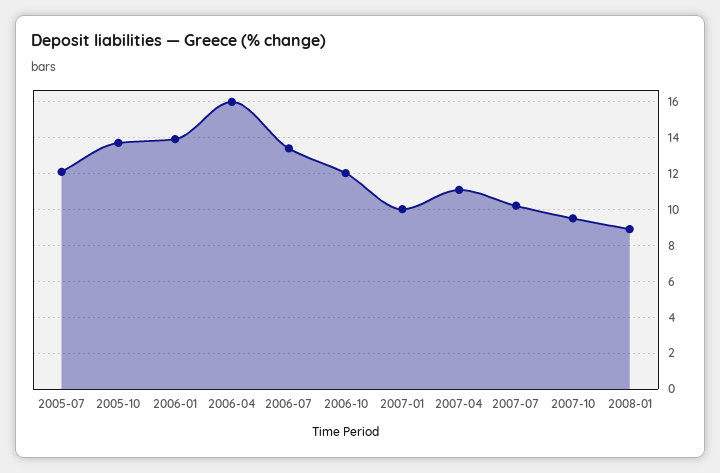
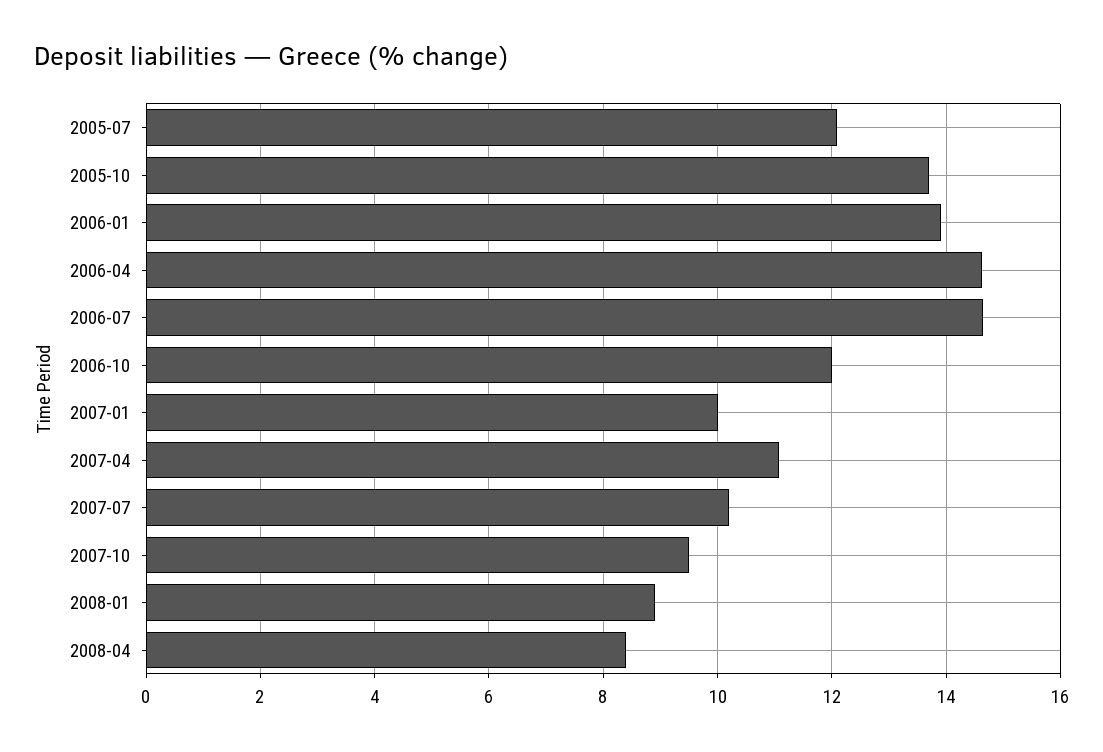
2006-04: 16 -> 14.6
2006-07: 13.5 -> 14.6
2008-04: none -> 8.4

